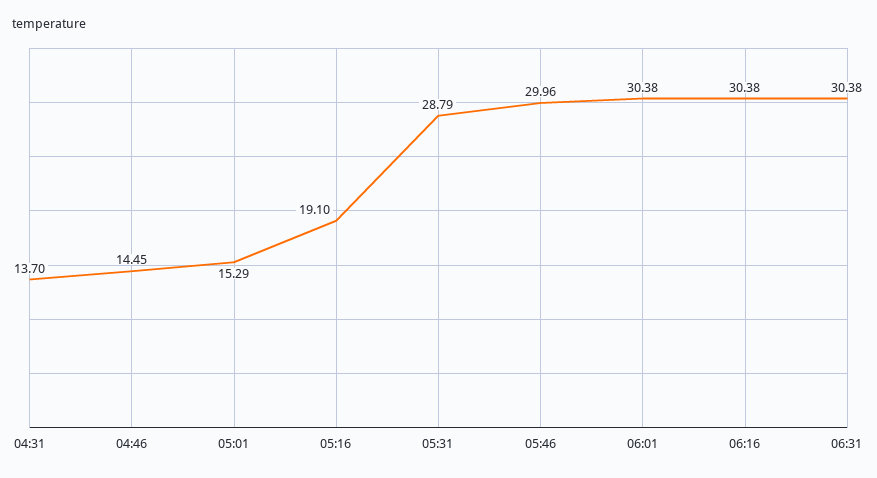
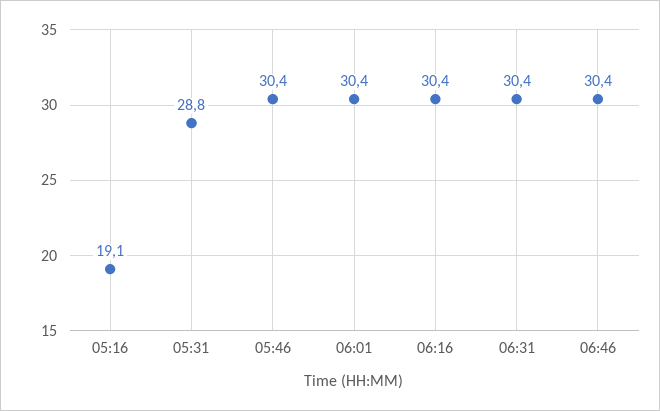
04:31: 13.7 -> none
04:46: 14.45 -> none
05:01: 15.29 -> none
05:46: 29.96 -> 30.4
06:46: none -> 30.4

